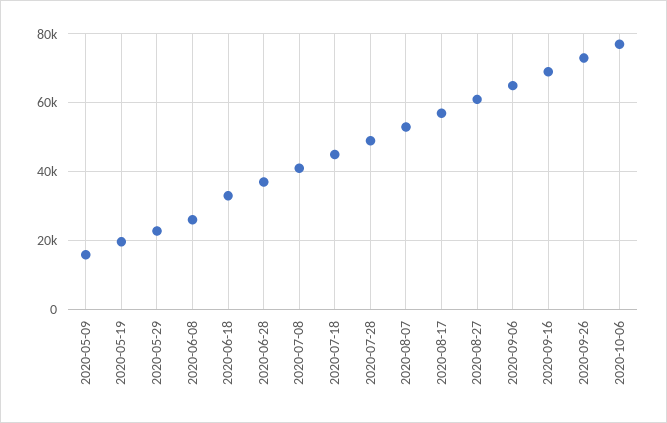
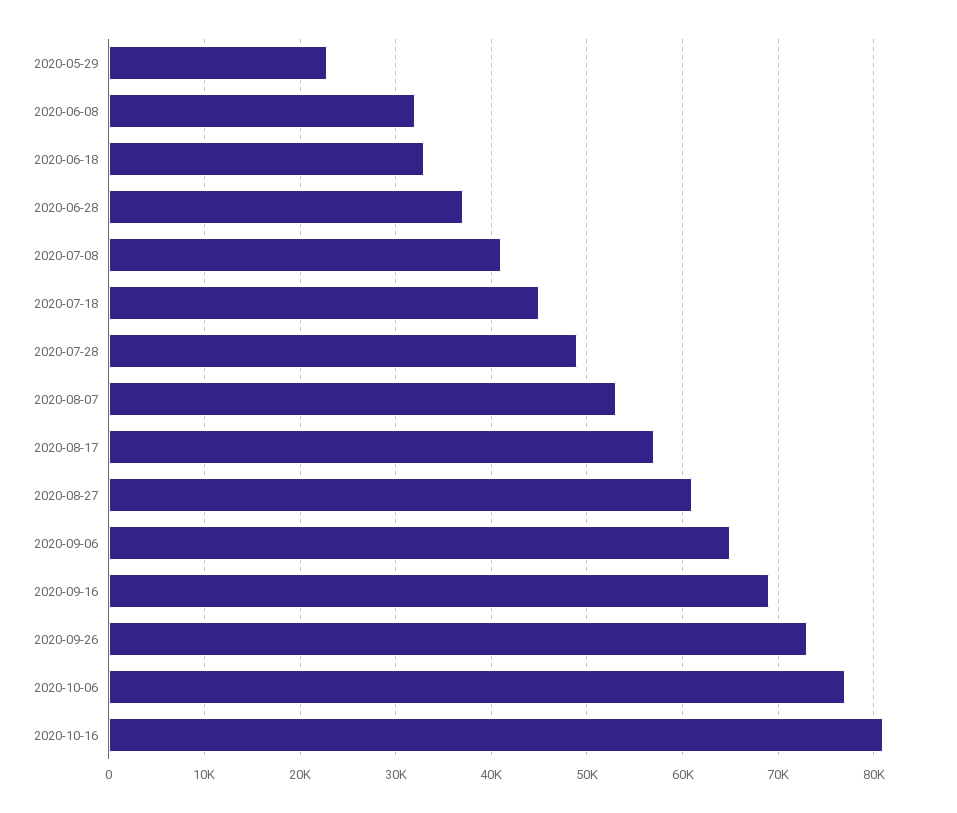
2020-05-09: 16000 -> none
2020-05-19: 20000 -> none
2020-06-08: 26000 -> 32000
2020-10-16: none -> 81000

